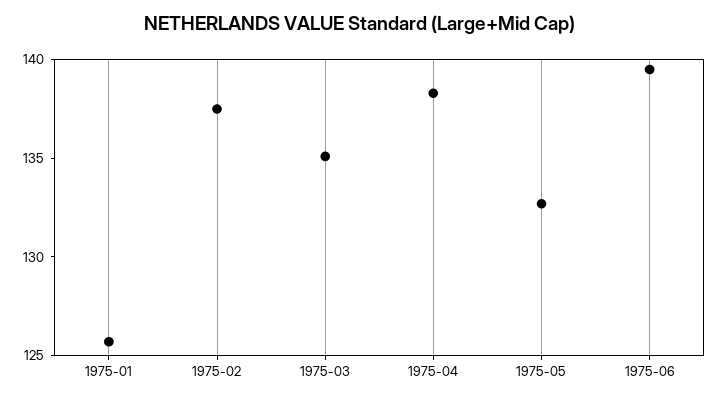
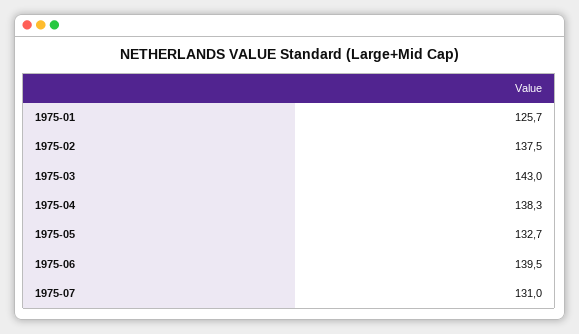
1975-03: 135 -> 143
1975-07: none -> 131

